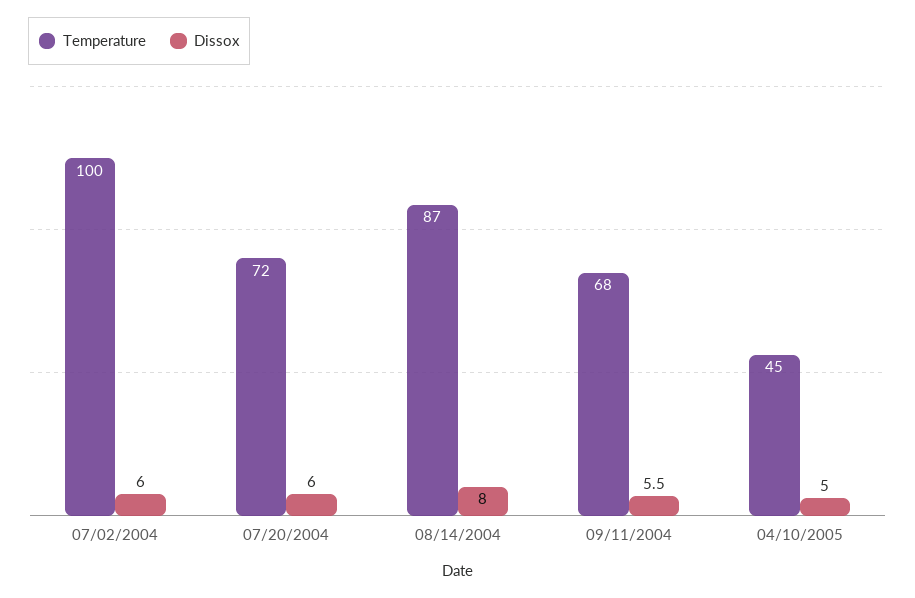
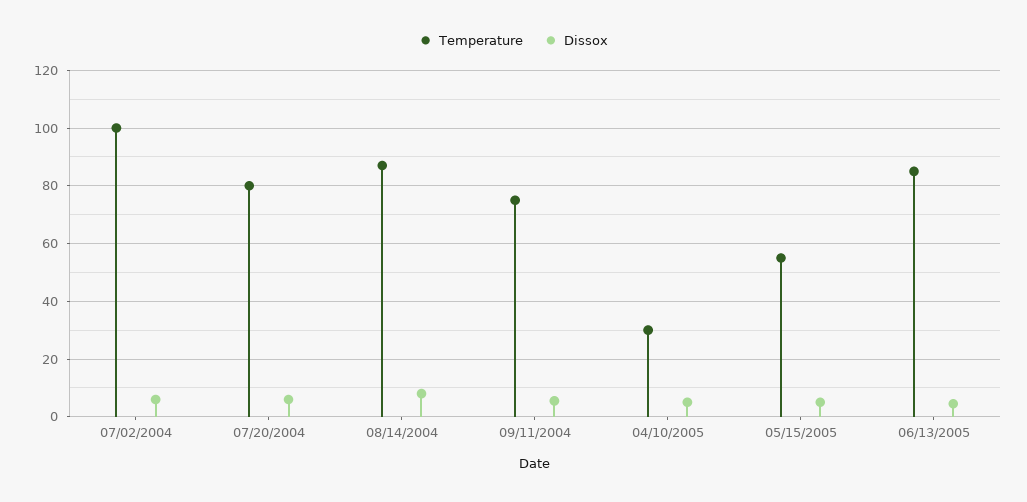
Temperature, 07/20/2004: 72 -> 80
Temperature, 09/11/2004: 68 -> 75
Temperature, 04/10/2005: 45 -> 30
Temperature, 05/15/2005: none -> 55
Dissox, 05/15/2005: none -> 5
Temperature, 06/13/2005: none -> 85
Dissox, 06/13/2005: none -> 5

